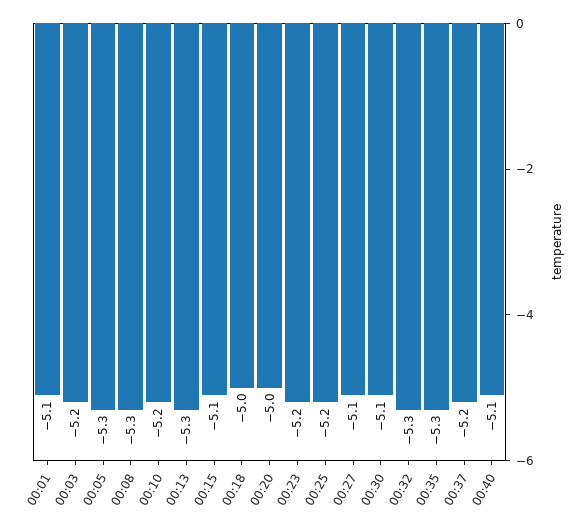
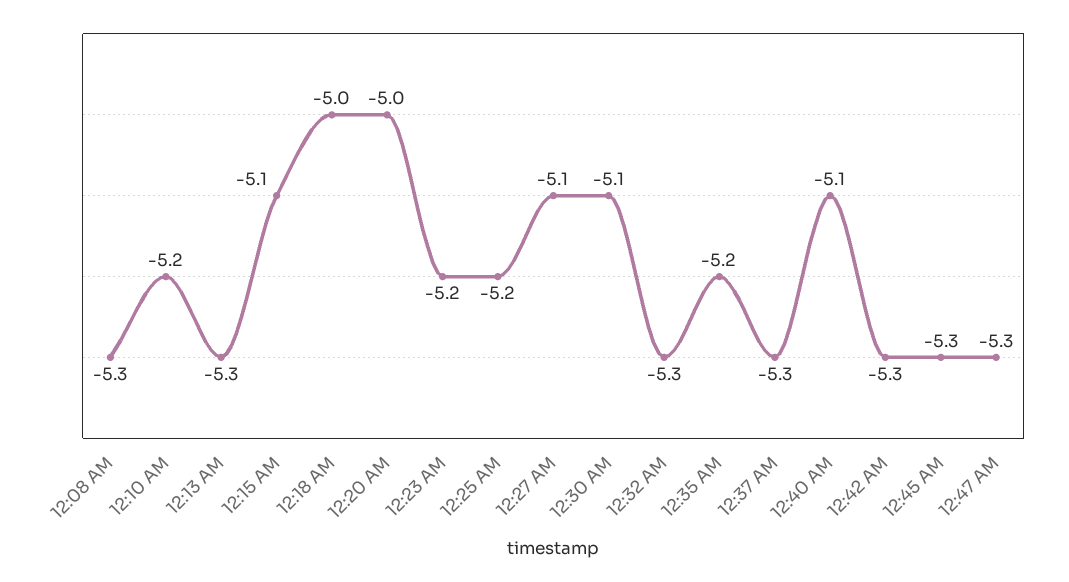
00:01: -5.1 -> none
00:03: -5.2 -> none
00:05: -5.3 -> none
00:35: -5.3 -> -5.2
00:37: -5.2 -> -5.3
12:42 AM: none -> -5.3
12:45 AM: none -> -5.3
12:47 AM: none -> -5.3

